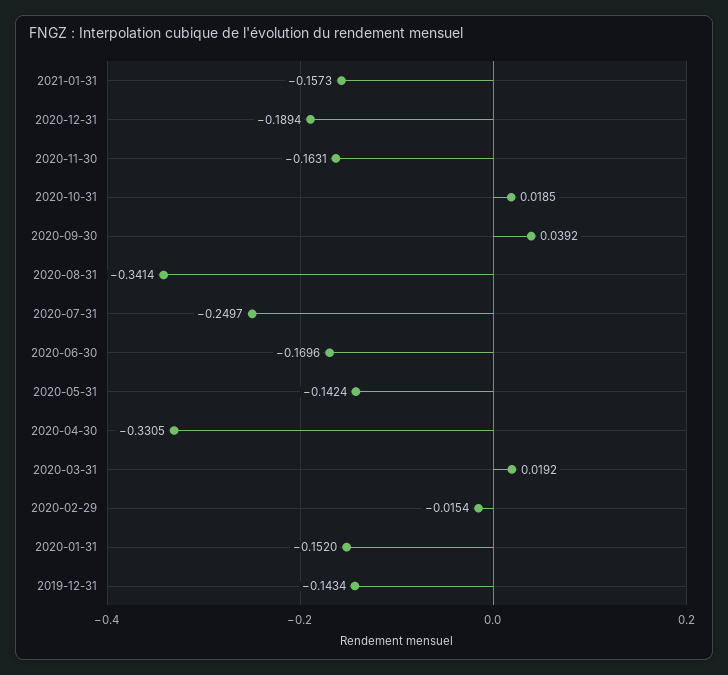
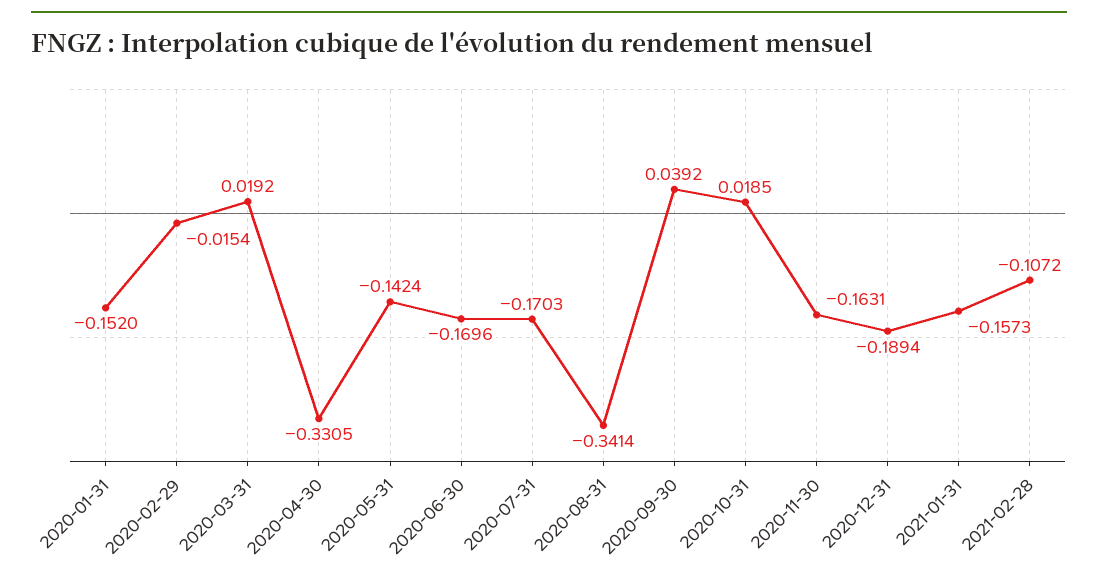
2020-07-31: -0.2497 -> -0.1703
2019-12-31: -0.1434 -> none
2021-02-28: none -> -0.1072

